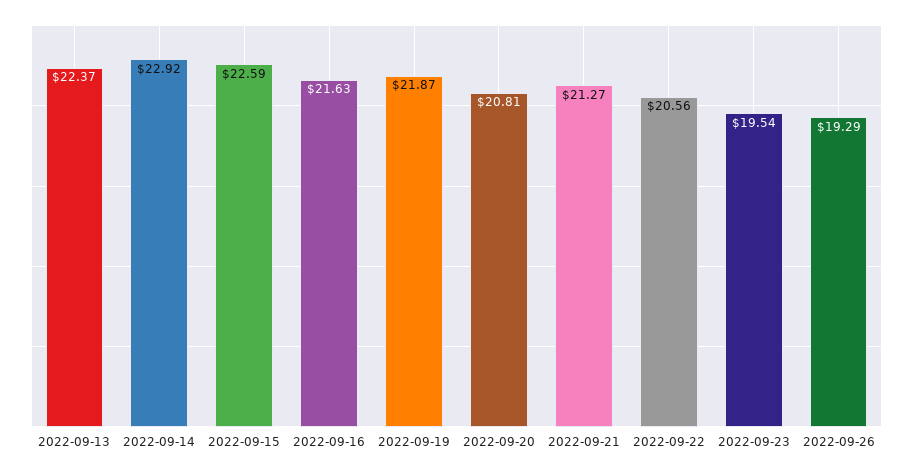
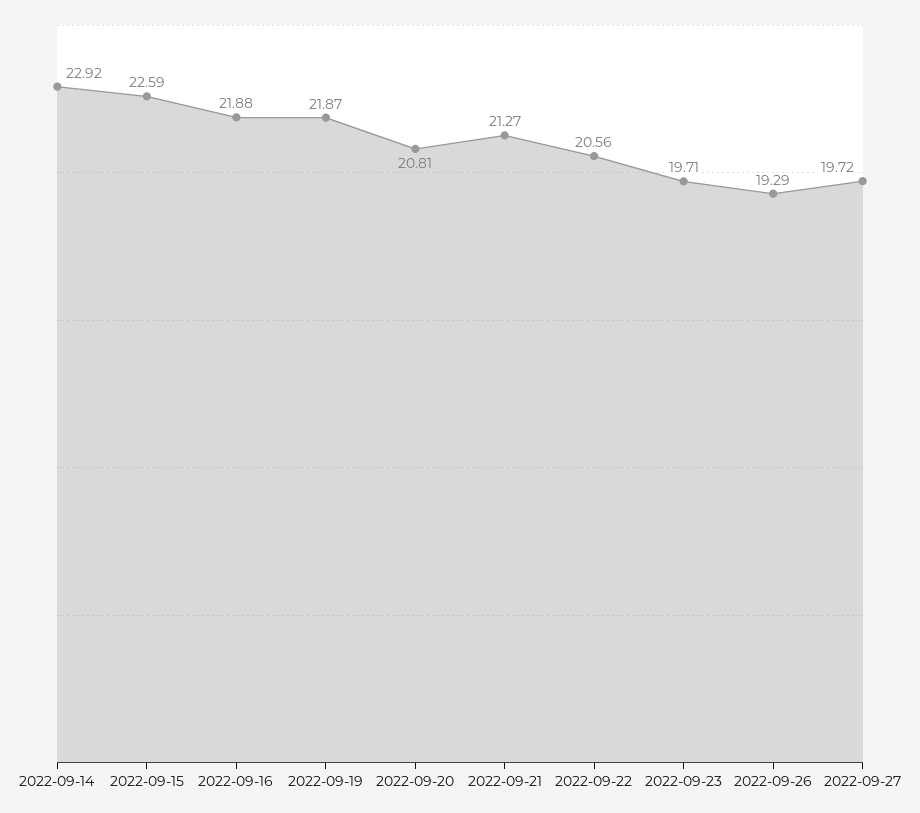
2022-09-13: 22.37 -> none
2022-09-16: 21.63 -> 21.88
2022-09-23: 19.54 -> 19.71
2022-09-27: none -> 19.72

